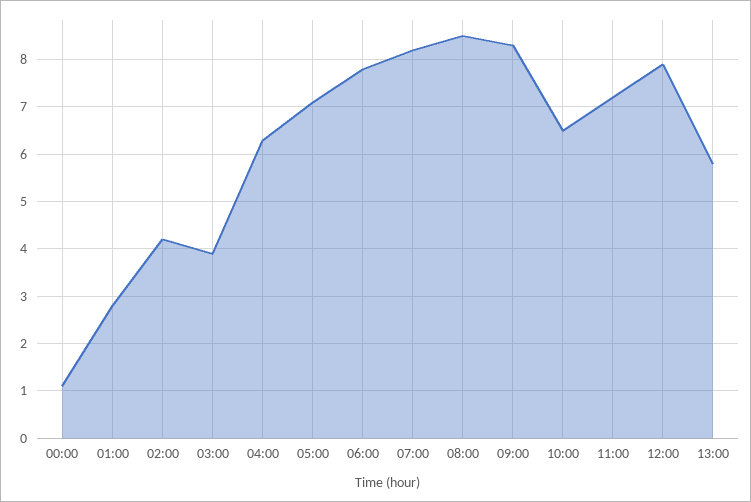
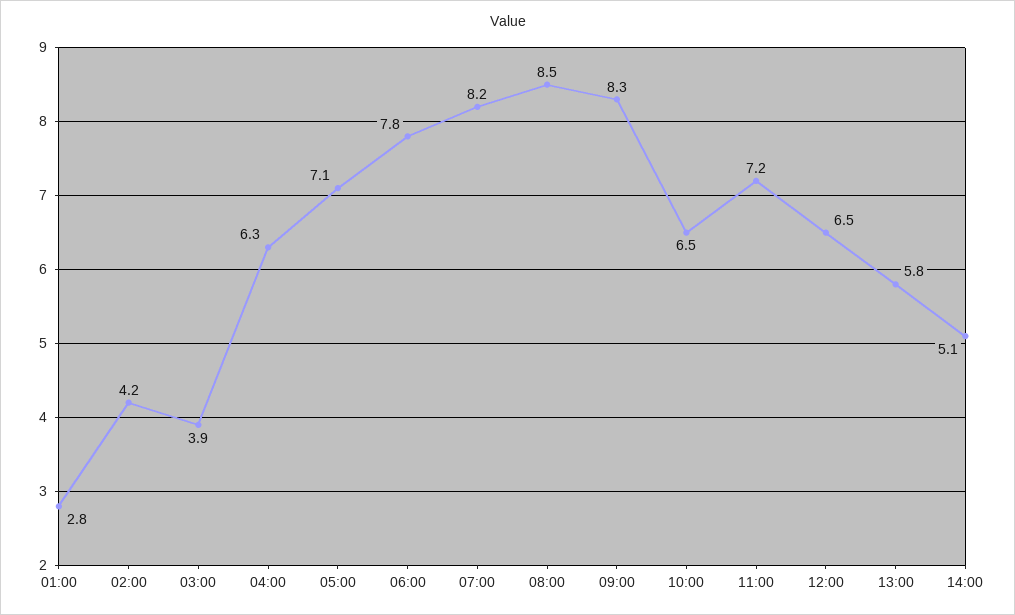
00:00: 1 -> none
12:00: 8 -> 6.5
14:00: none -> 5.1

